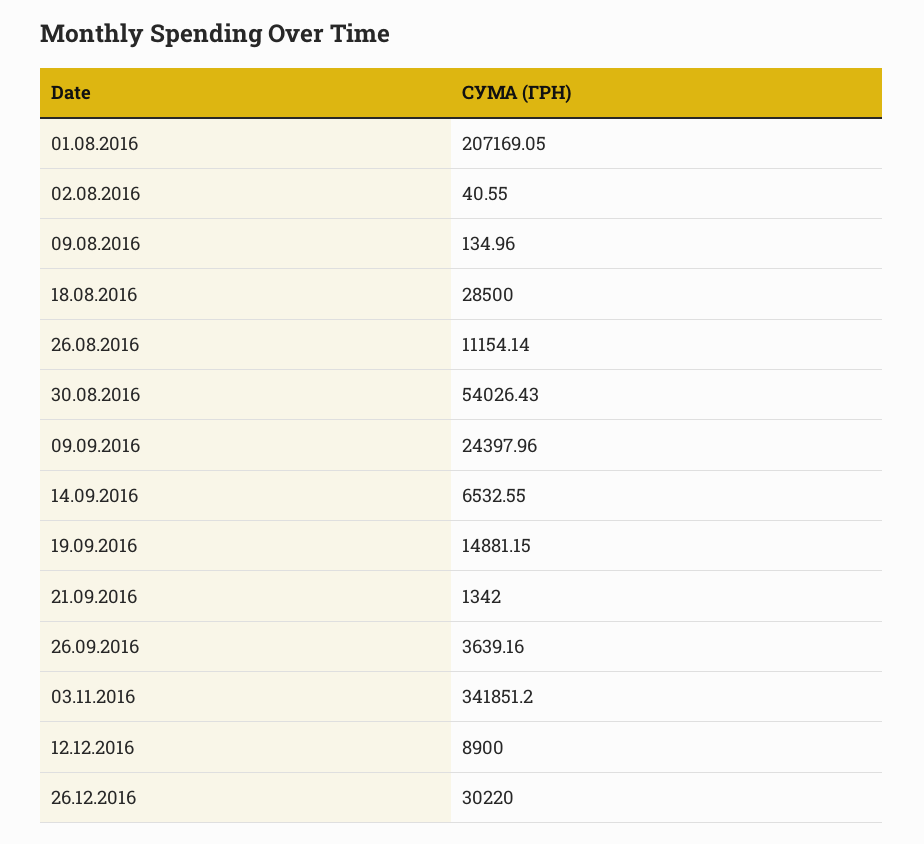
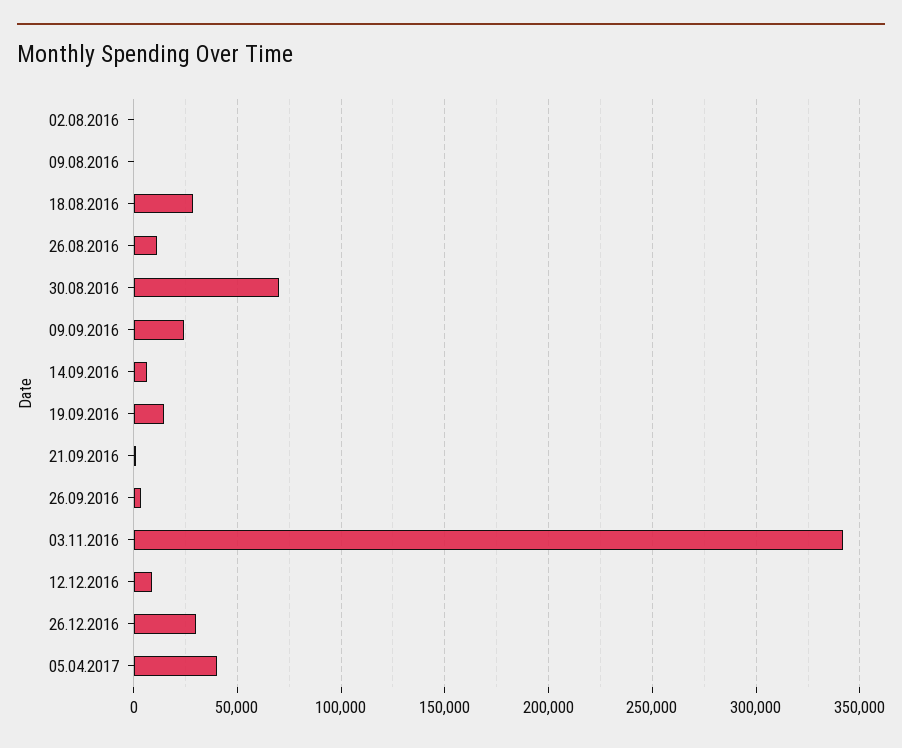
01.08.2016: 207169.05 -> none
30.08.2016: 54026.43 -> 70000
05.04.2017: none -> 40000

